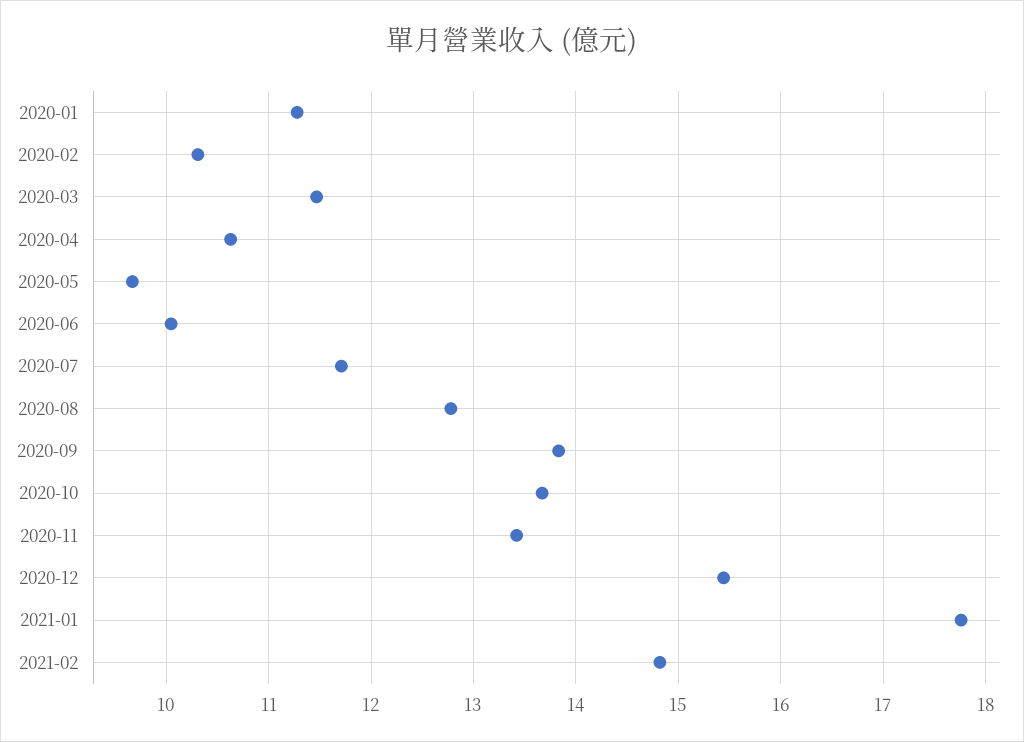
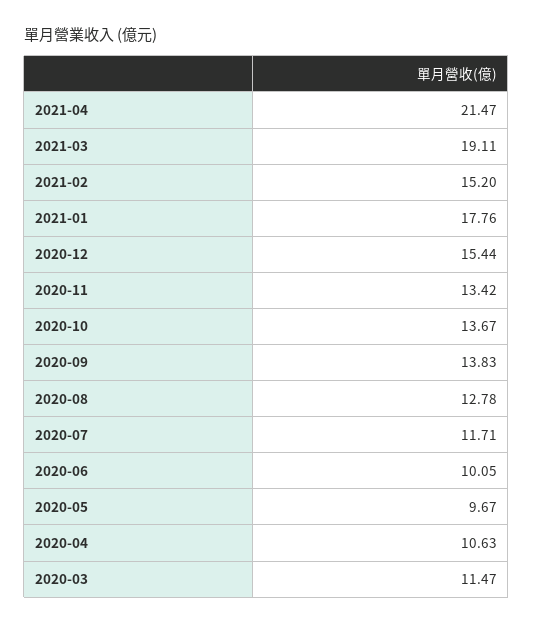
2020-01: 11.3 -> none
2020-02: 10.3 -> none
2021-02: 14.8 -> 15.2
2021-04: none -> 21.47
2021-03: none -> 19.11

